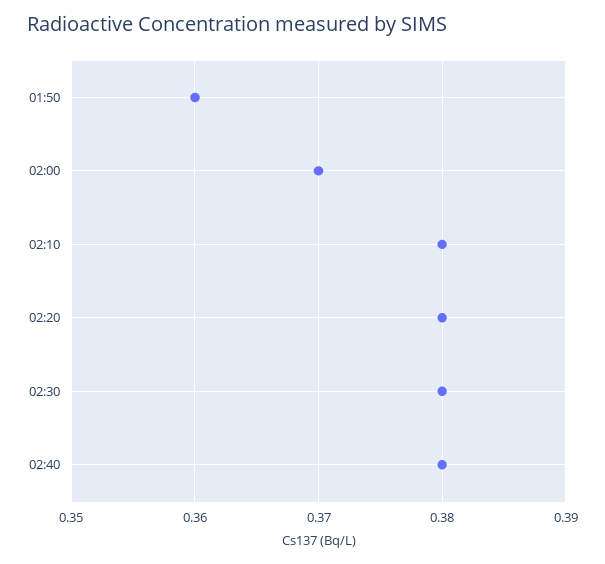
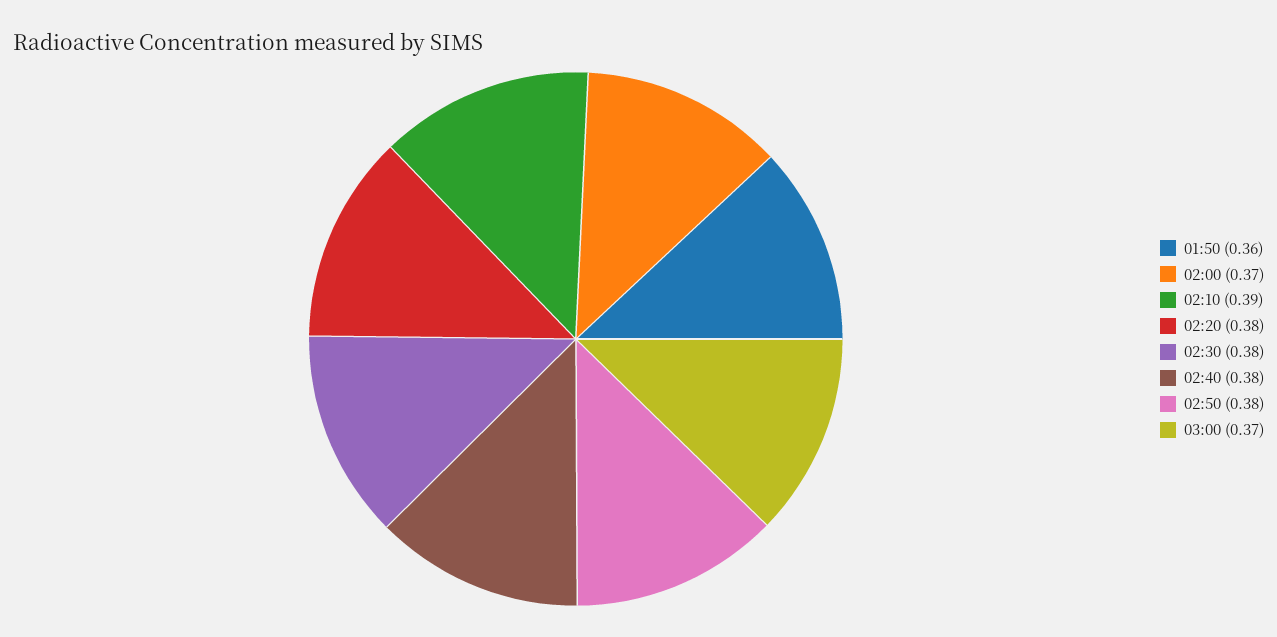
02:10: 0.38 -> 0.39
02:50: none -> 0.38
03:00: none -> 0.37

